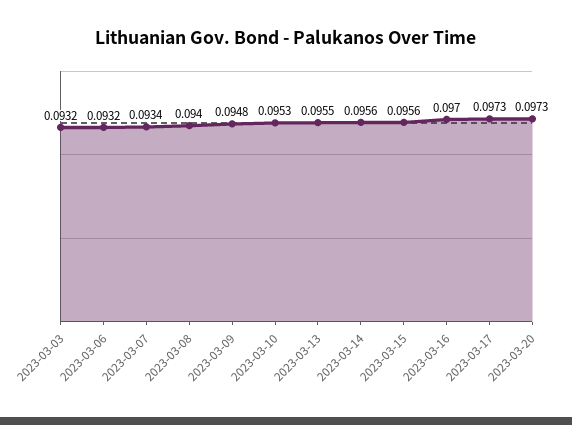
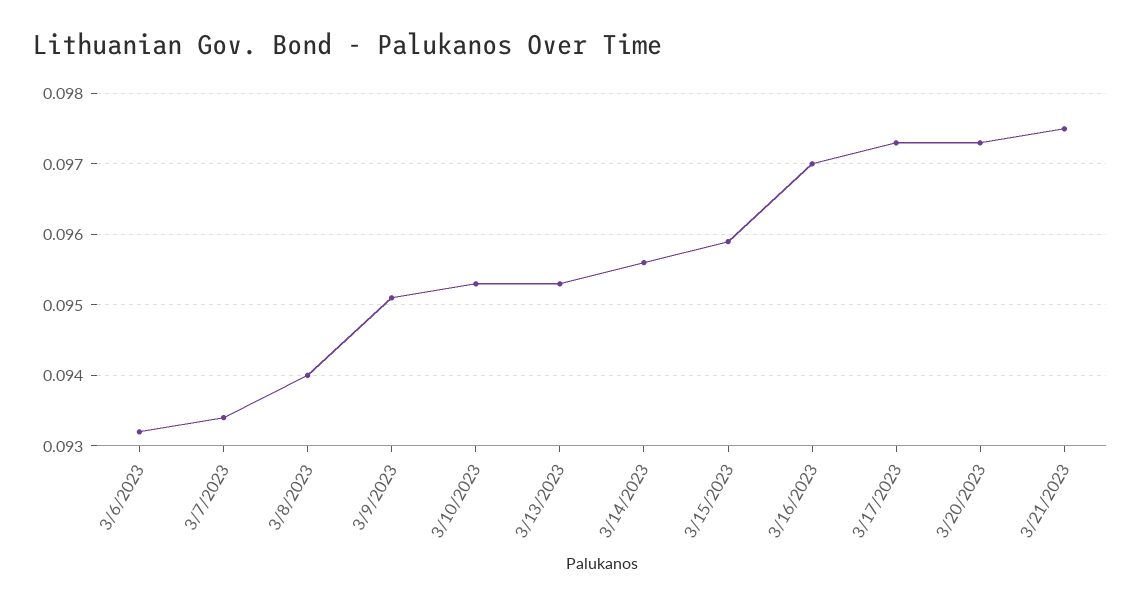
2023-03-03: 0.0932 -> none
2023-03-09: 0.0948 -> 0.0951
2023-03-13: 0.0955 -> 0.0953
2023-03-15: 0.0956 -> 0.0959
3/21/2023: none -> 0.0975

